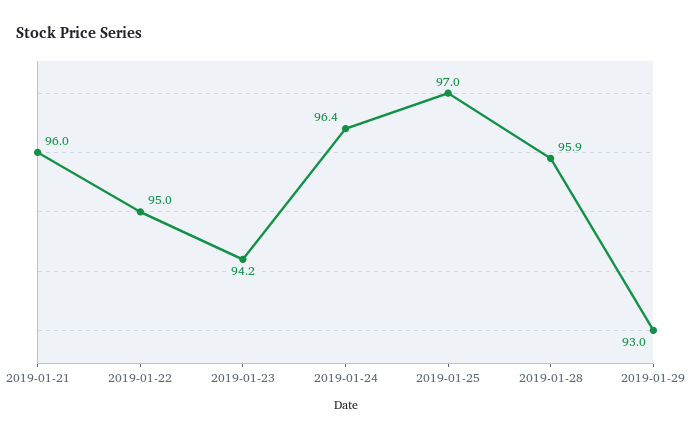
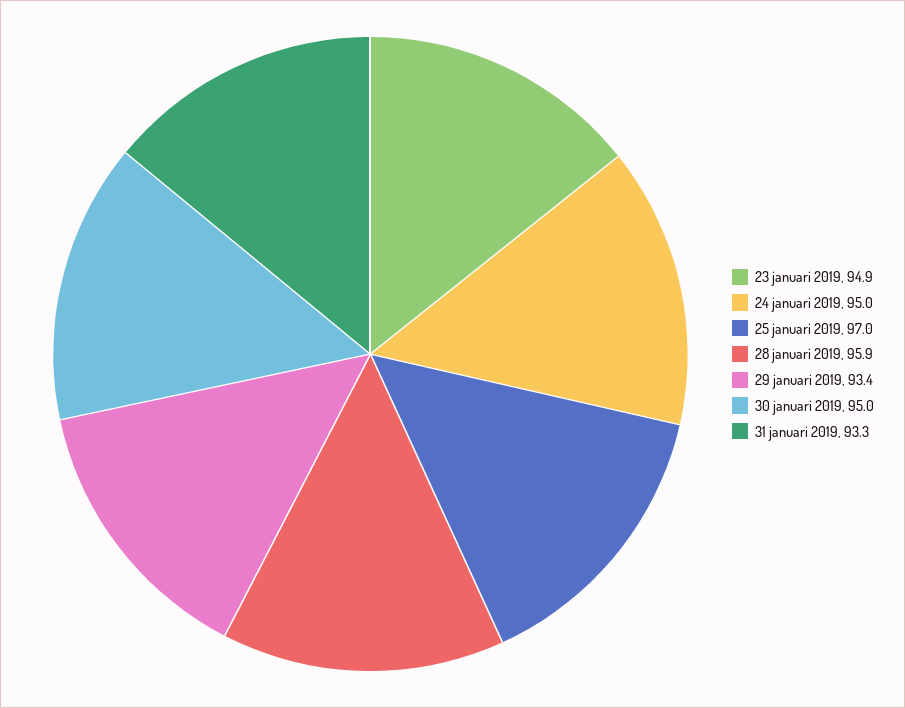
2019-01-21: 96 -> none
2019-01-22: 95 -> none
2019-01-23: 94.2 -> 94.9
2019-01-24: 96.4 -> 95
2019-01-29: 93 -> 93.4
30 januari 2019: none -> 95
31 januari 2019: none -> 93.3

